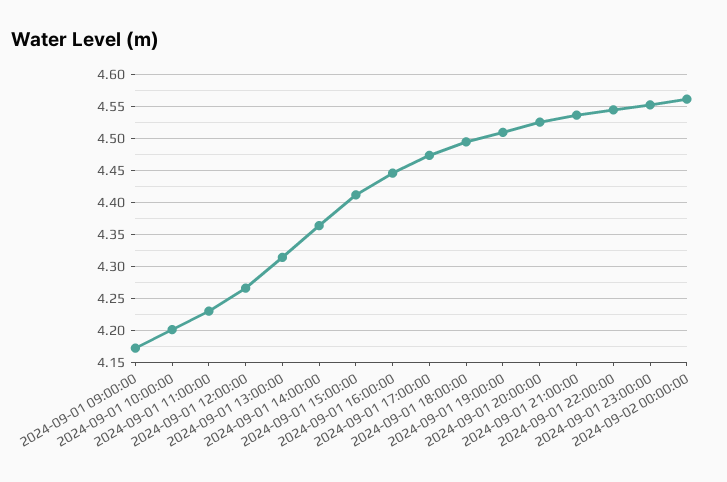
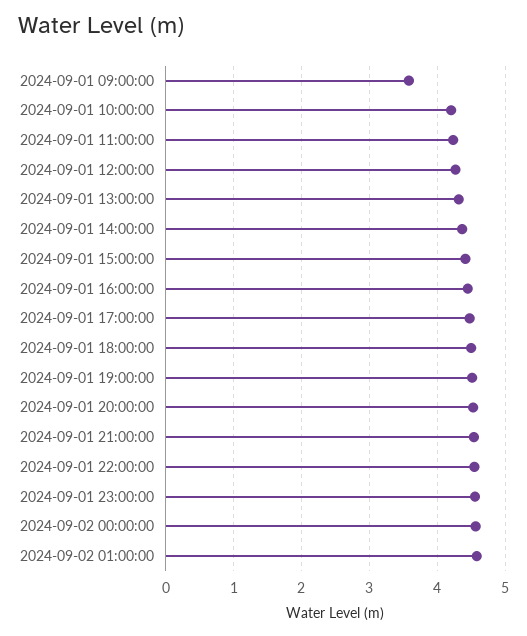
2024-09-01 09:00:00: 4.17 -> 3.6
2024-09-02 01:00:00: none -> 4.6

